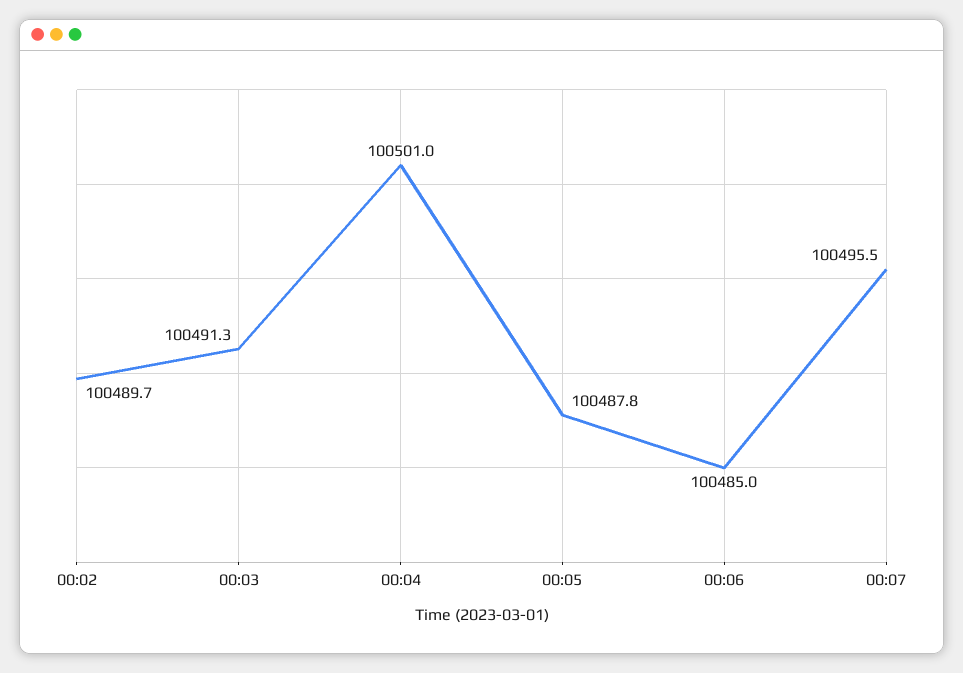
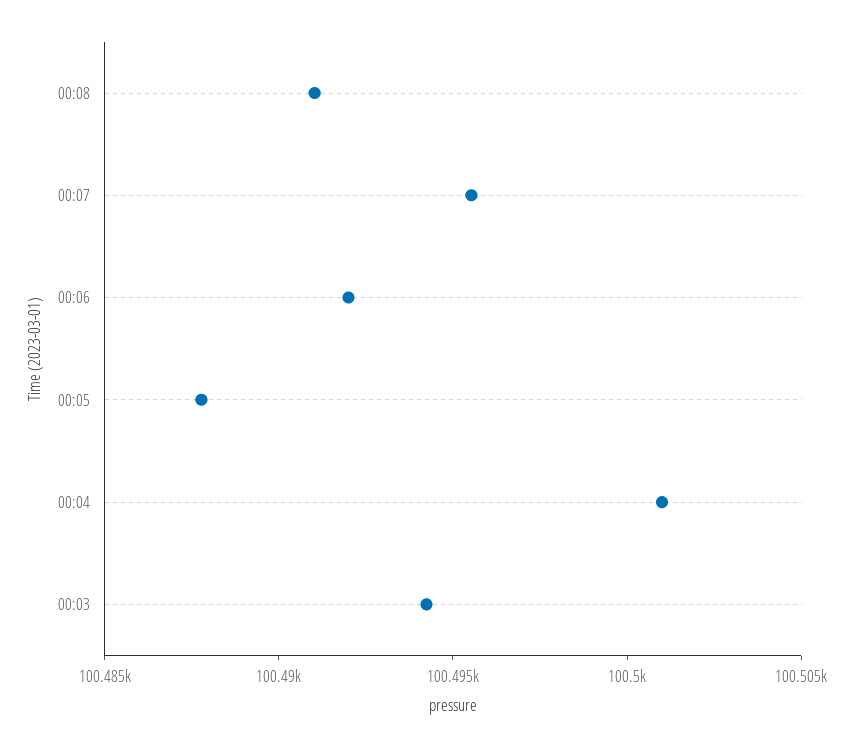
00:02: 100489.7 -> none
00:03: 100491.3 -> 100494
00:06: 100485 -> 100492
00:08: none -> 100491

